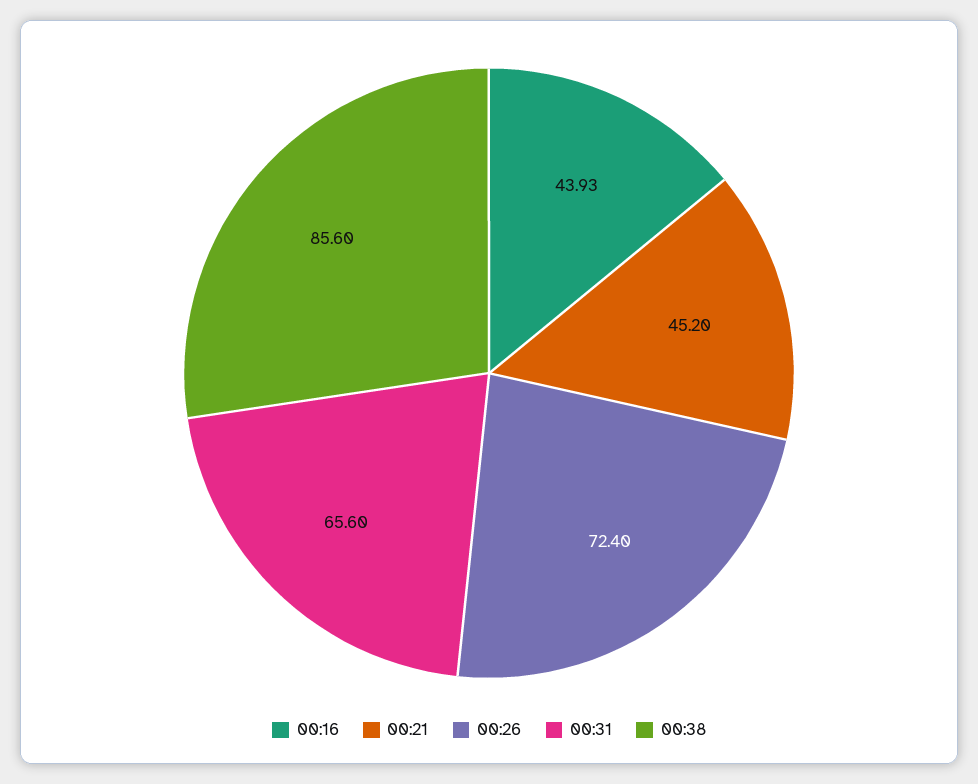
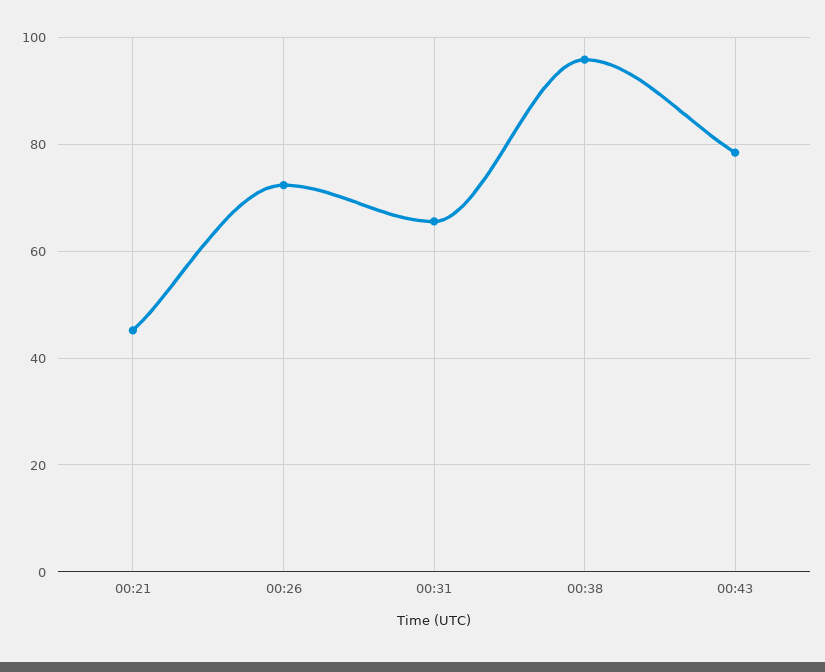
00:16: 43.93 -> none
00:38: 85.6 -> 96
00:43: none -> 78

